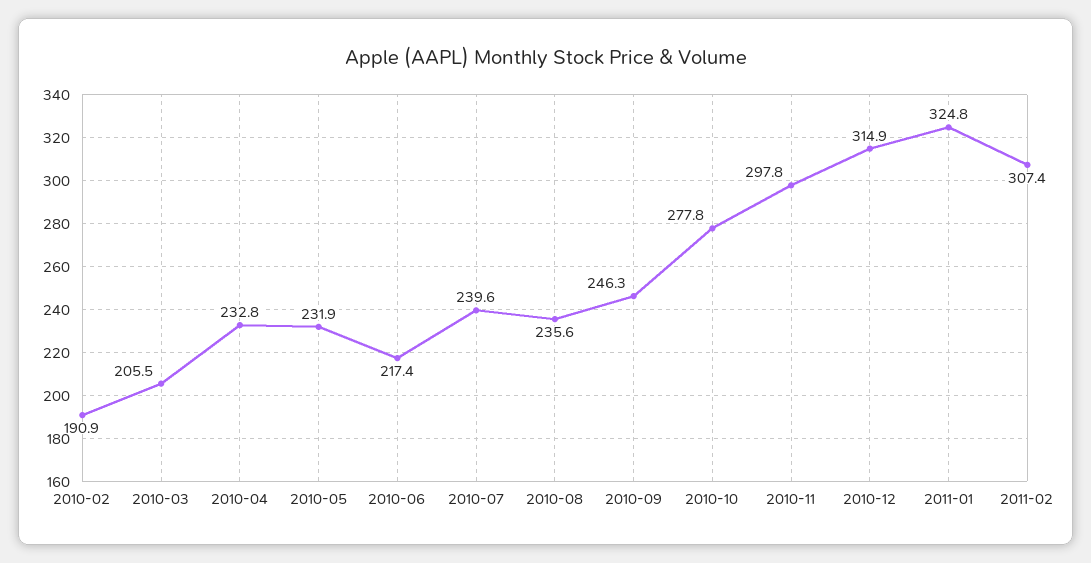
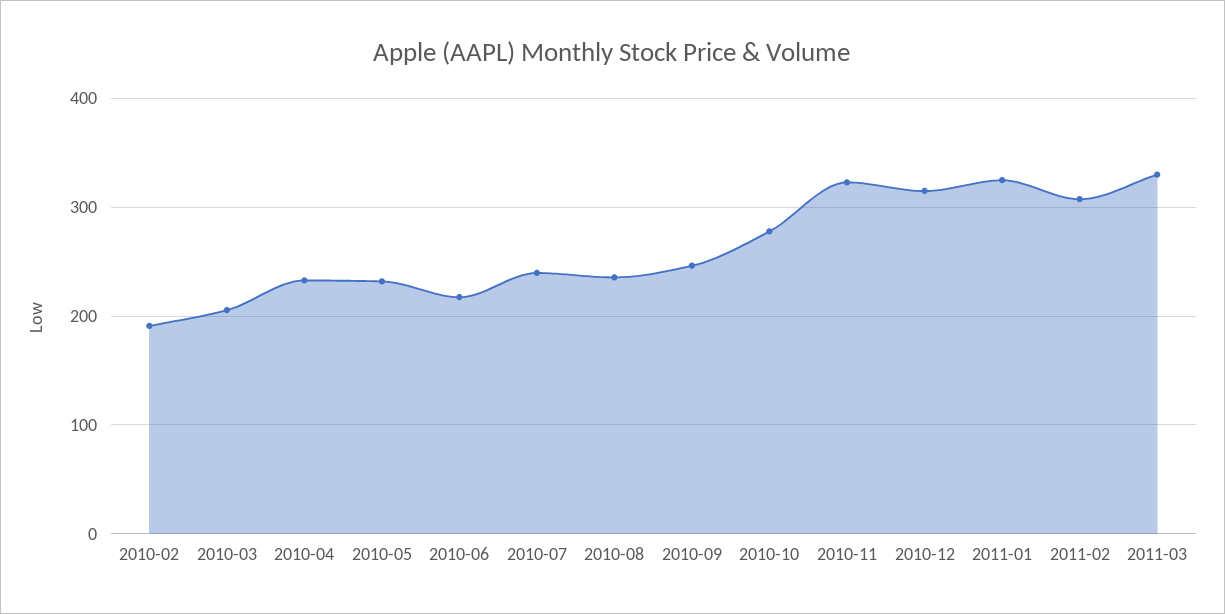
2010-11: 297.8 -> 320
2011-03: none -> 330

